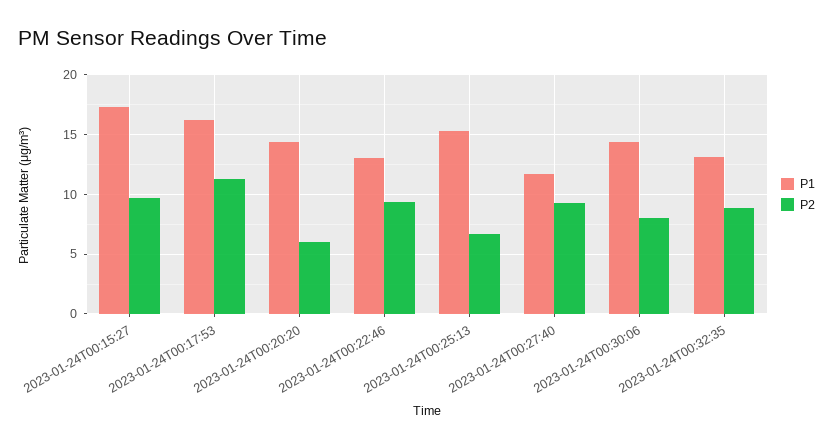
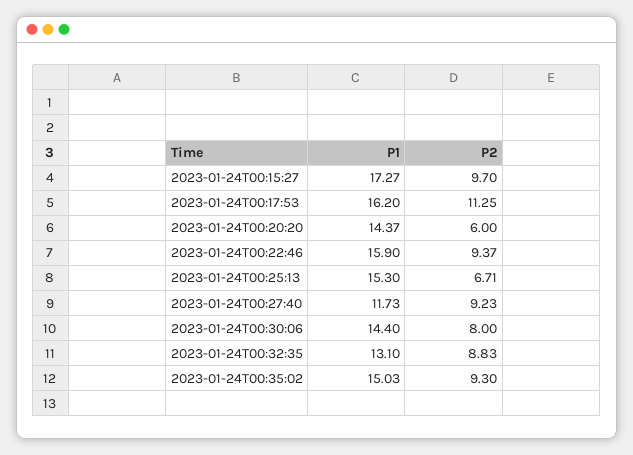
P1, 2023-01-24T00:22:46: 13 -> 15.9
P1, 2023-01-24T00:35:02: none -> 15.03
P2, 2023-01-24T00:35:02: none -> 9.3

